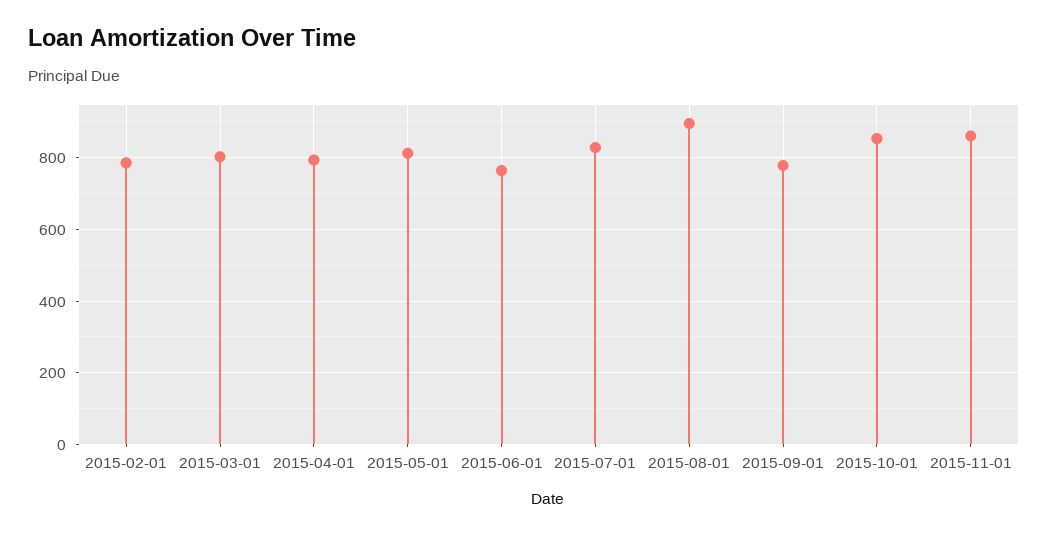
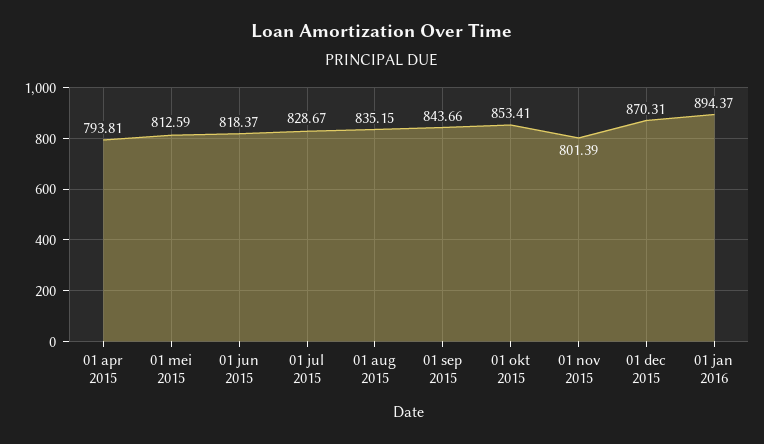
2015-02-01: 780 -> none
2015-03-01: 800 -> none
2015-06-01: 760 -> 818.37
2015-08-01: 900 -> 835.15
2015-09-01: 780 -> 843.66
2015-11-01: 860 -> 801.39
01 dec 2015: none -> 870.31
01 jan 2016: none -> 894.37

